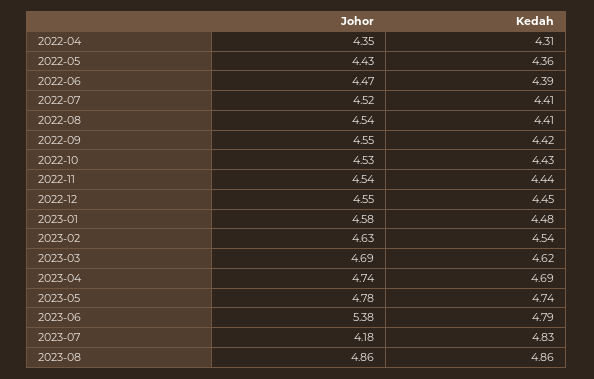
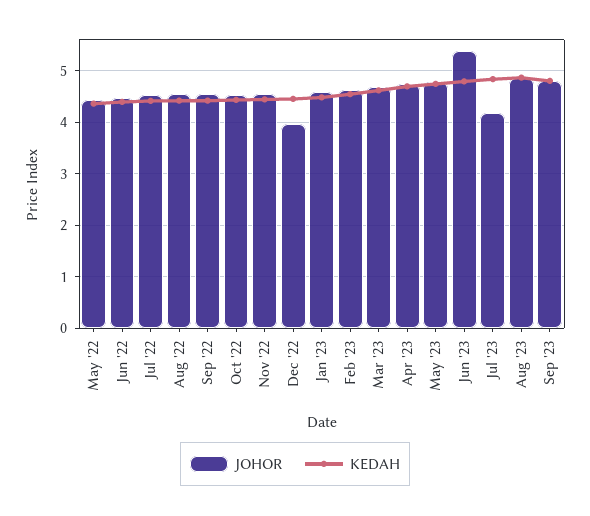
Johor, 2022-04: 4.35 -> none
Kedah, 2022-04: 4.31 -> none
Johor, 2022-12: 4.55 -> 4
Johor, Sep '23: none -> 4.8
Kedah, Sep '23: none -> 4.8

